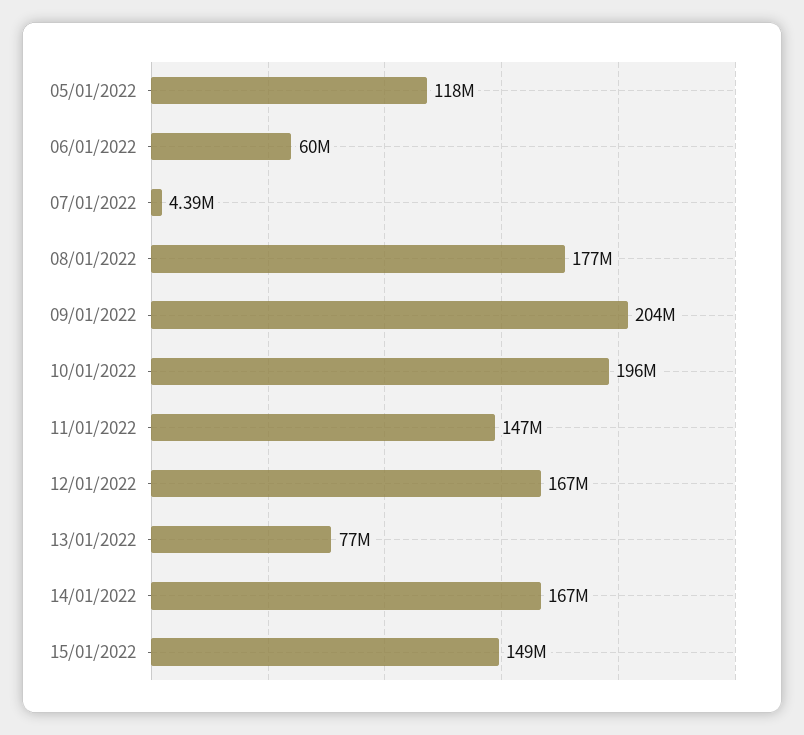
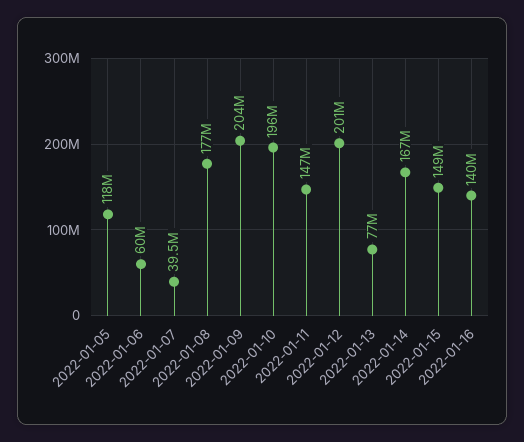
07/01/2022: 4390000 -> 39500000
12/01/2022: 167000000 -> 201000000
2022-01-16: none -> 140000000

